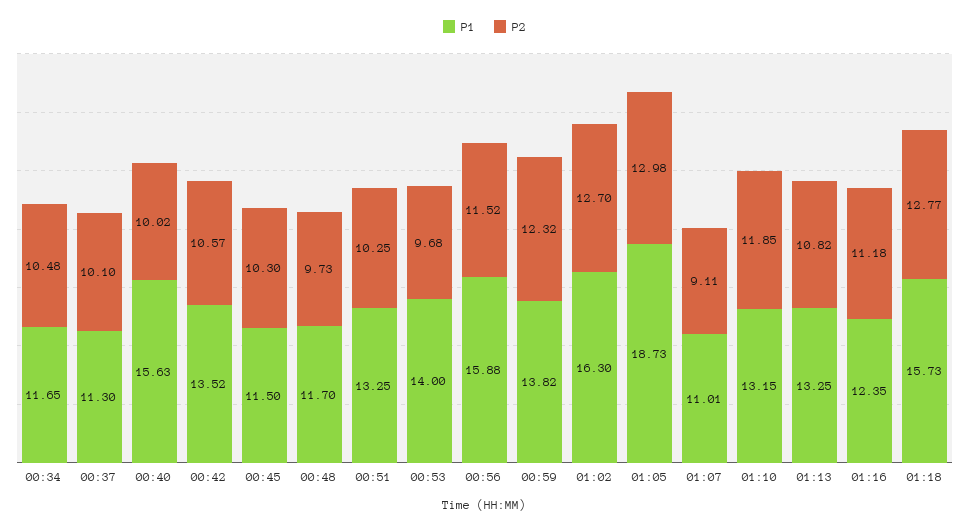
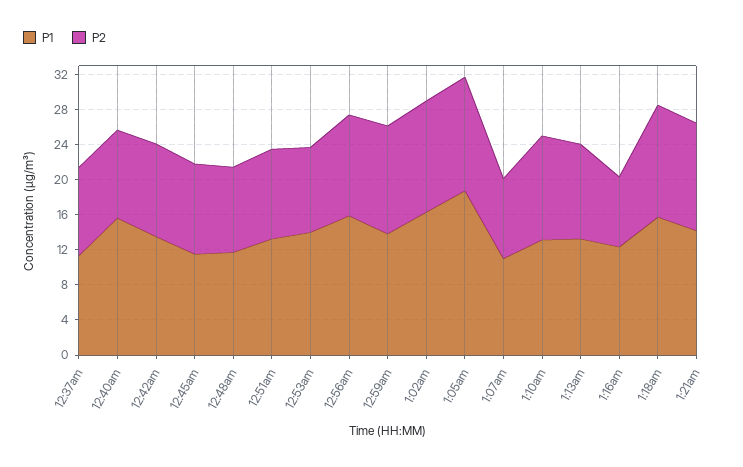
P1, 00:34: 11.65 -> none
P2, 00:34: 10.48 -> none
P2, 01:16: 11.18 -> 8
P1, 1:21am: none -> 14
P2, 1:21am: none -> 12

